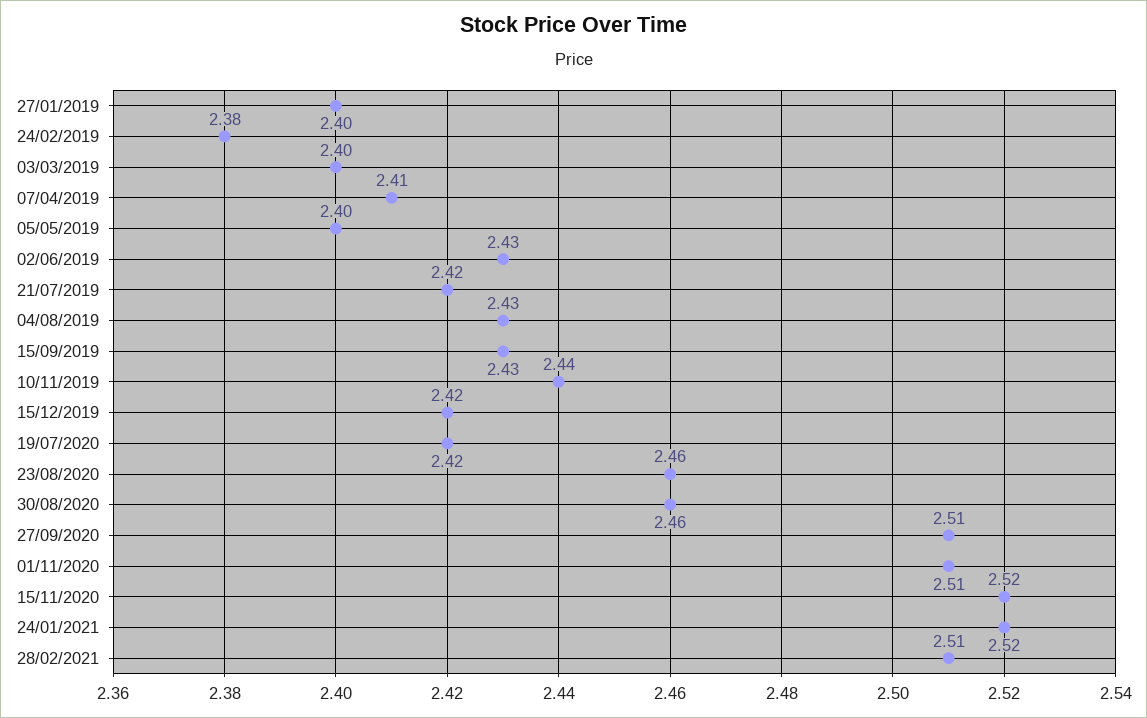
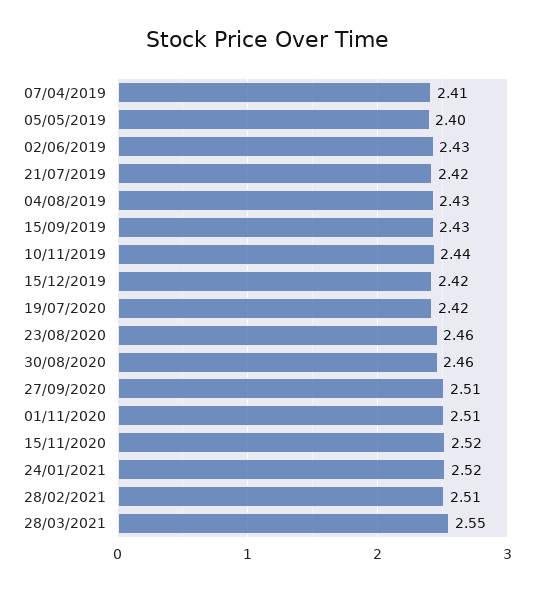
27/01/2019: 2.4 -> none
24/02/2019: 2.38 -> none
03/03/2019: 2.4 -> none
28/03/2021: none -> 2.55

